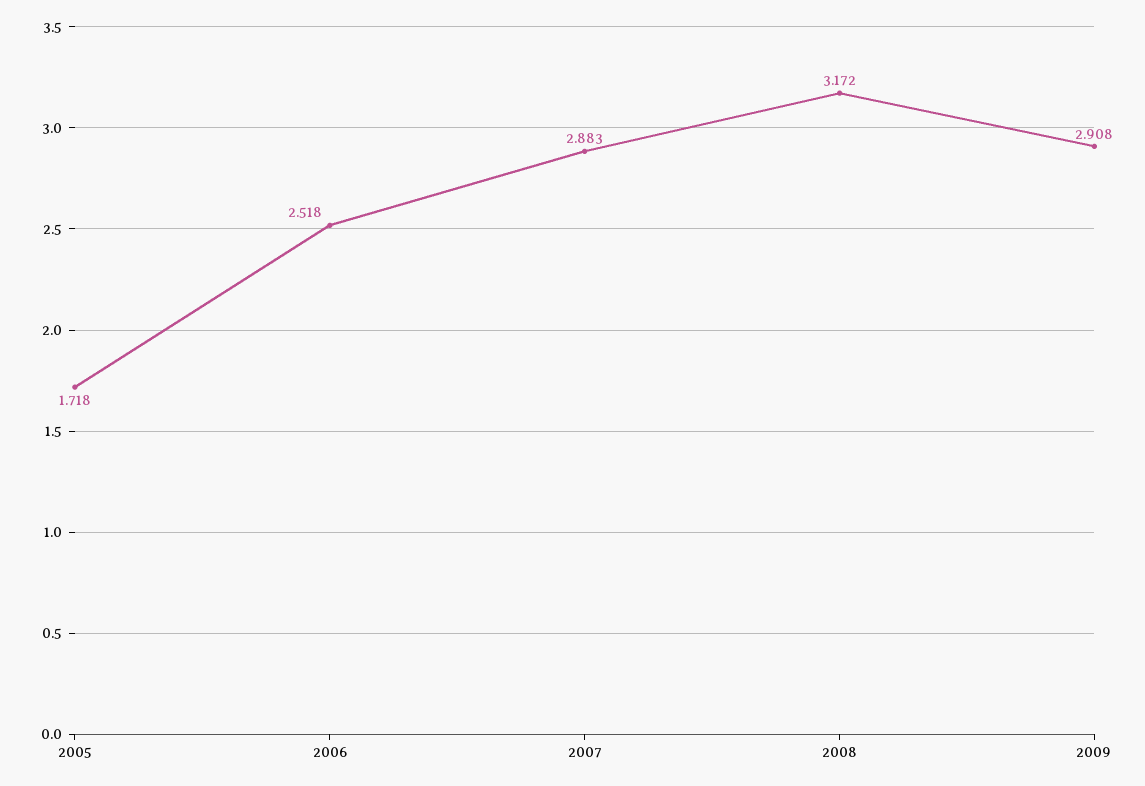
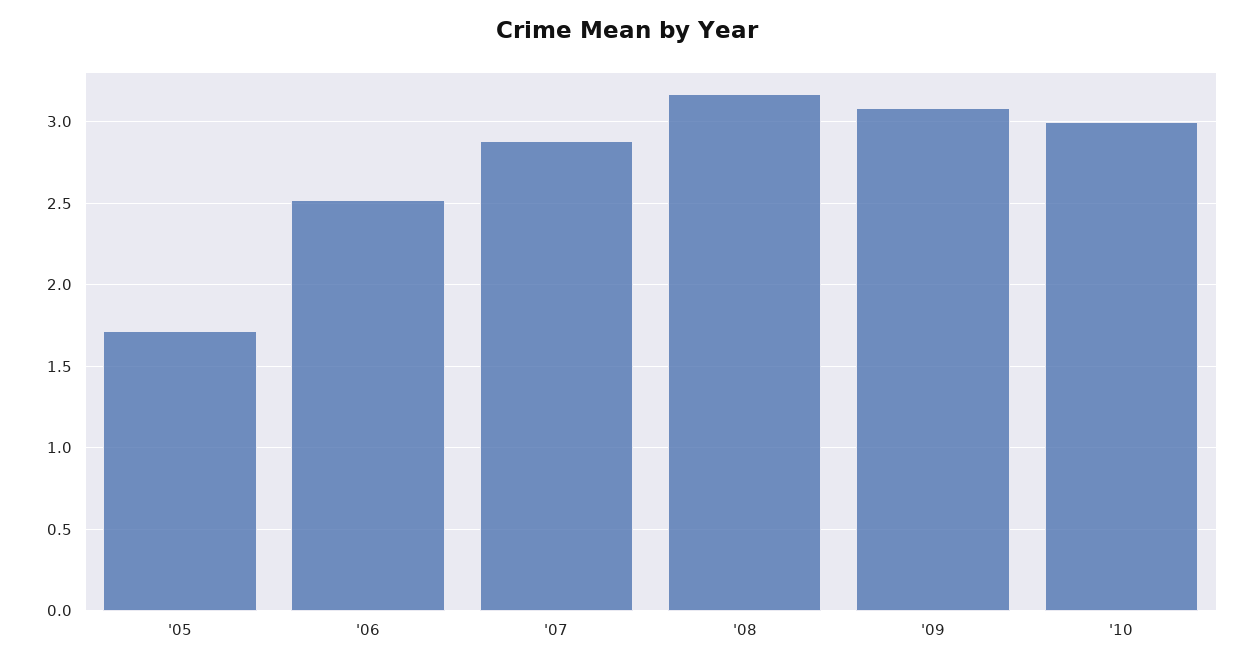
2009: 2.908 -> 3.1
'10: none -> 3

